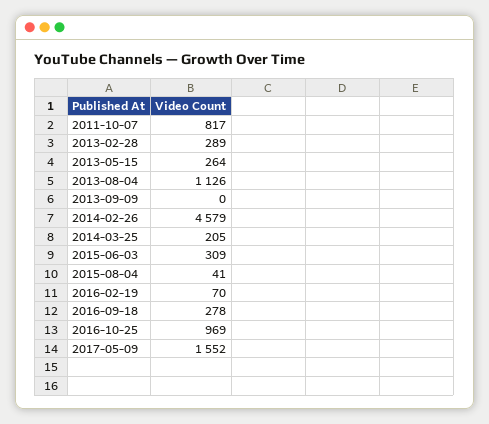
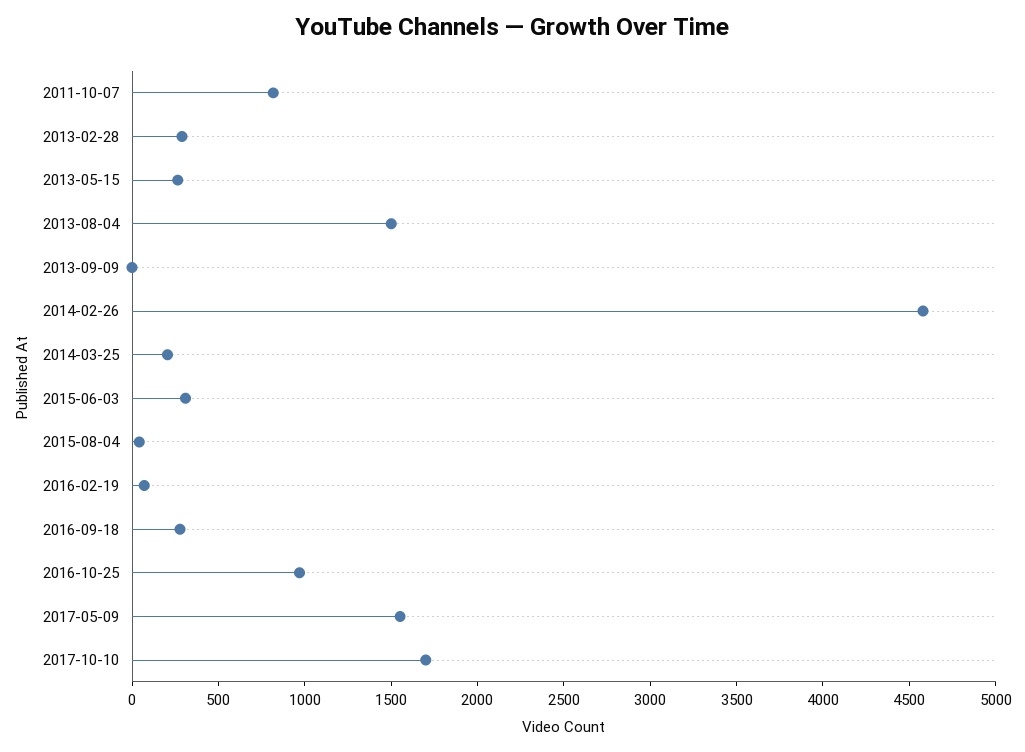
2013-08-04: 1126 -> 1500
2017-10-10: none -> 1700

